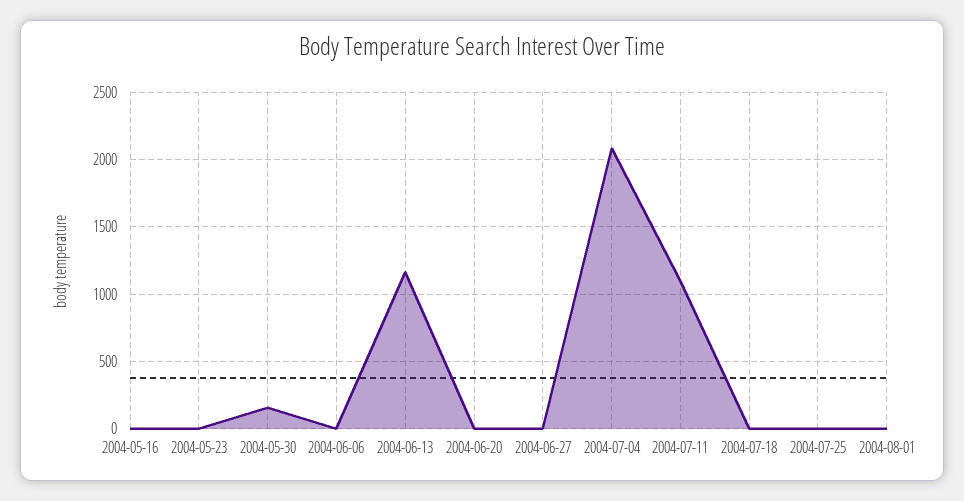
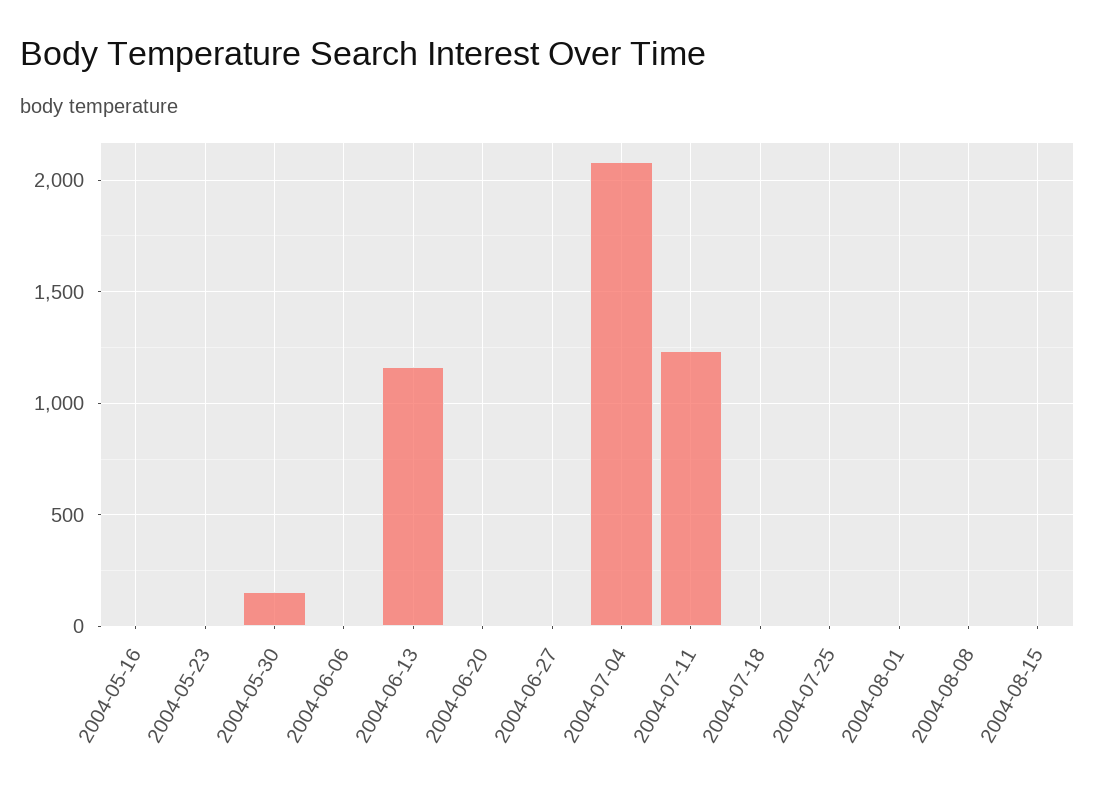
2004-07-11: 1100 -> 1250
2004-08-08: none -> 0
2004-08-15: none -> 0

